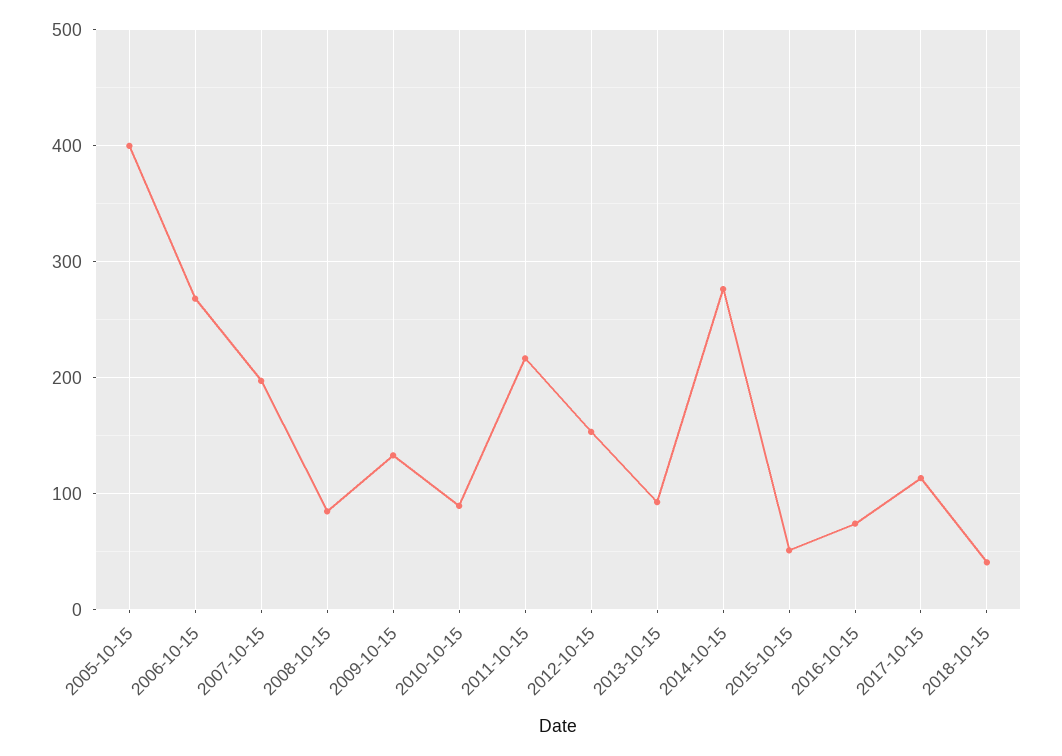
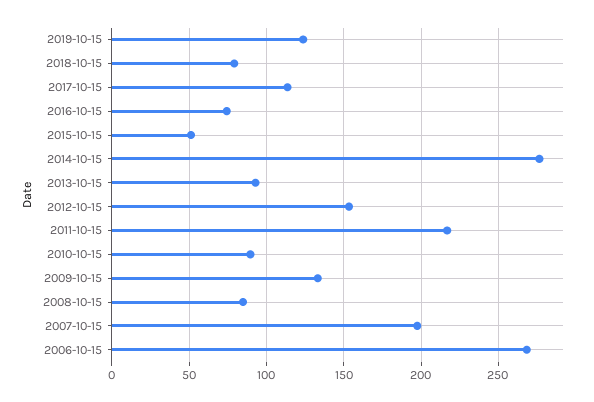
2005-10-15: 400 -> none
2018-10-15: 40 -> 80
2019-10-15: none -> 125

